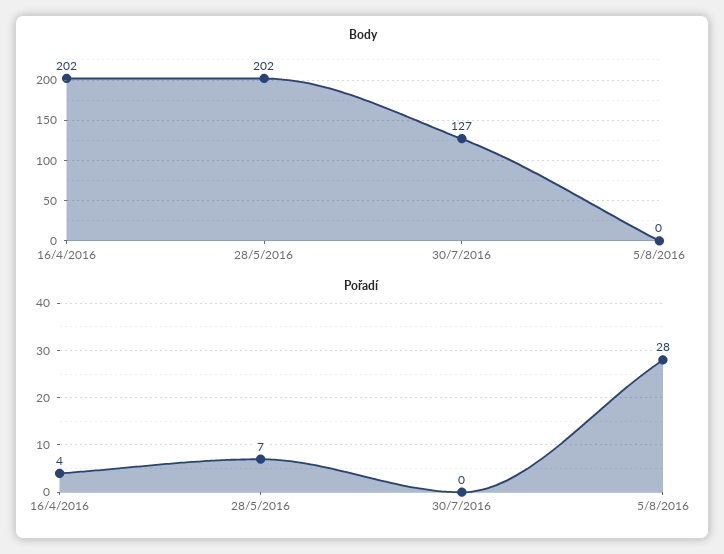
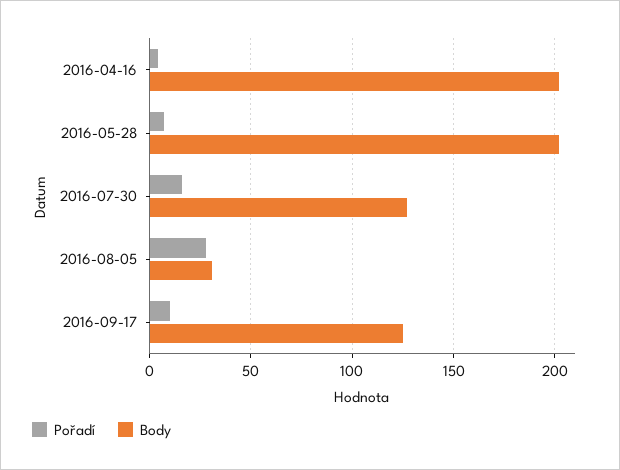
Body, 5/8/2016: 0 -> 30
Pořadí, 30/7/2016: 0 -> 15
Pořadí, 2016-09-17: none -> 10
Body, 2016-09-17: none -> 125

